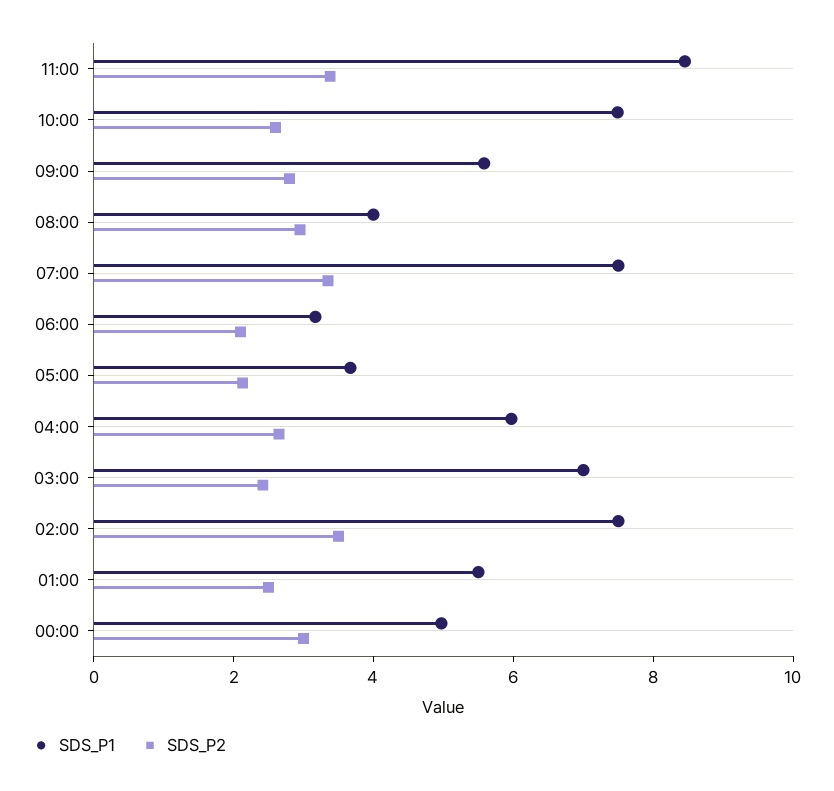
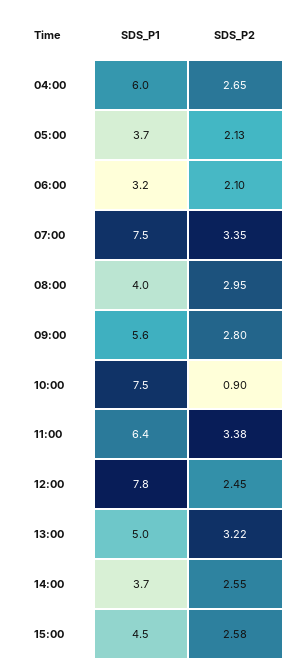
SDS_P1, 11:00: 8.5 -> 6.4
SDS_P2, 10:00: 2.5 -> 0.9
SDS_P1, 03:00: 7 -> none
SDS_P2, 03:00: 2.5 -> none
SDS_P1, 02:00: 7.5 -> none
SDS_P2, 02:00: 3.5 -> none
SDS_P1, 01:00: 5.5 -> none
SDS_P2, 01:00: 2.5 -> none
SDS_P1, 00:00: 5 -> none
SDS_P2, 00:00: 3 -> none
SDS_P1, 12:00: none -> 7.8
SDS_P2, 12:00: none -> 2.45
SDS_P1, 13:00: none -> 5
SDS_P2, 13:00: none -> 3.22
SDS_P1, 14:00: none -> 3.7
SDS_P2, 14:00: none -> 2.55
SDS_P1, 15:00: none -> 4.5
SDS_P2, 15:00: none -> 2.58

